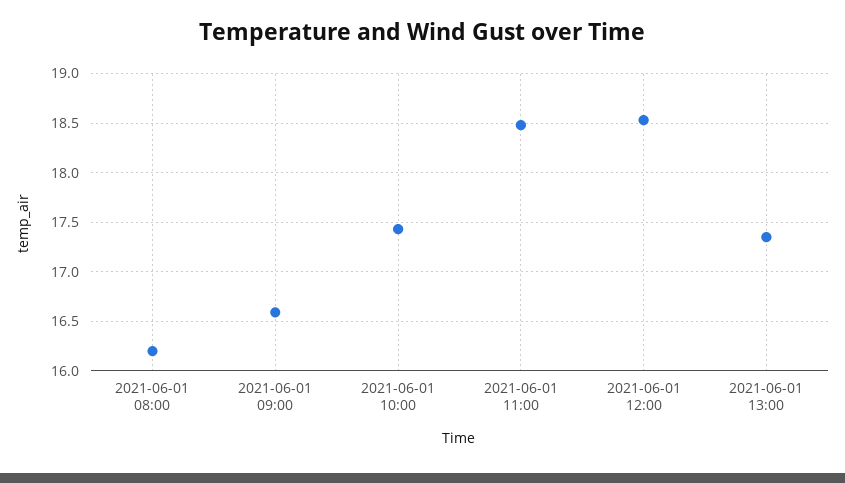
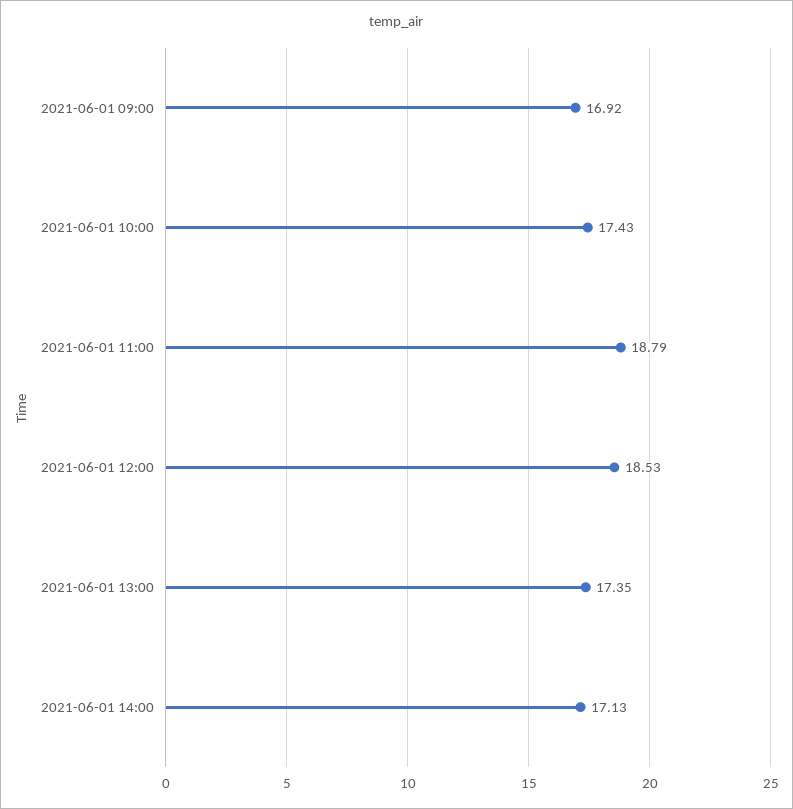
2021-06-01 08:00: 16.2 -> none
2021-06-01 09:00: 16.6 -> 16.92
2021-06-01 11:00: 18.5 -> 18.79
2021-06-01 14:00: none -> 17.13

